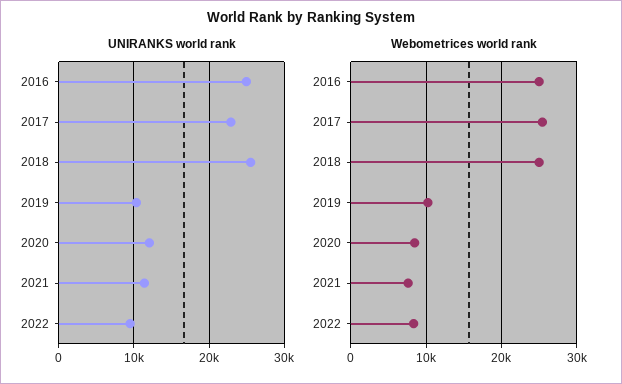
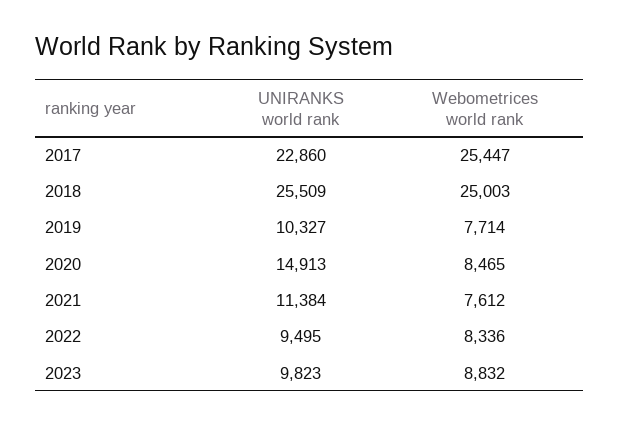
UNIRANKS world rank, 2016: 25000 -> none
UNIRANKS world rank, 2020: 12000 -> 14913
Webometrices world rank, 2016: 25000 -> none
Webometrices world rank, 2019: 10000 -> 7714
UNIRANKS world rank, 2023: none -> 9823
Webometrices world rank, 2023: none -> 8832

